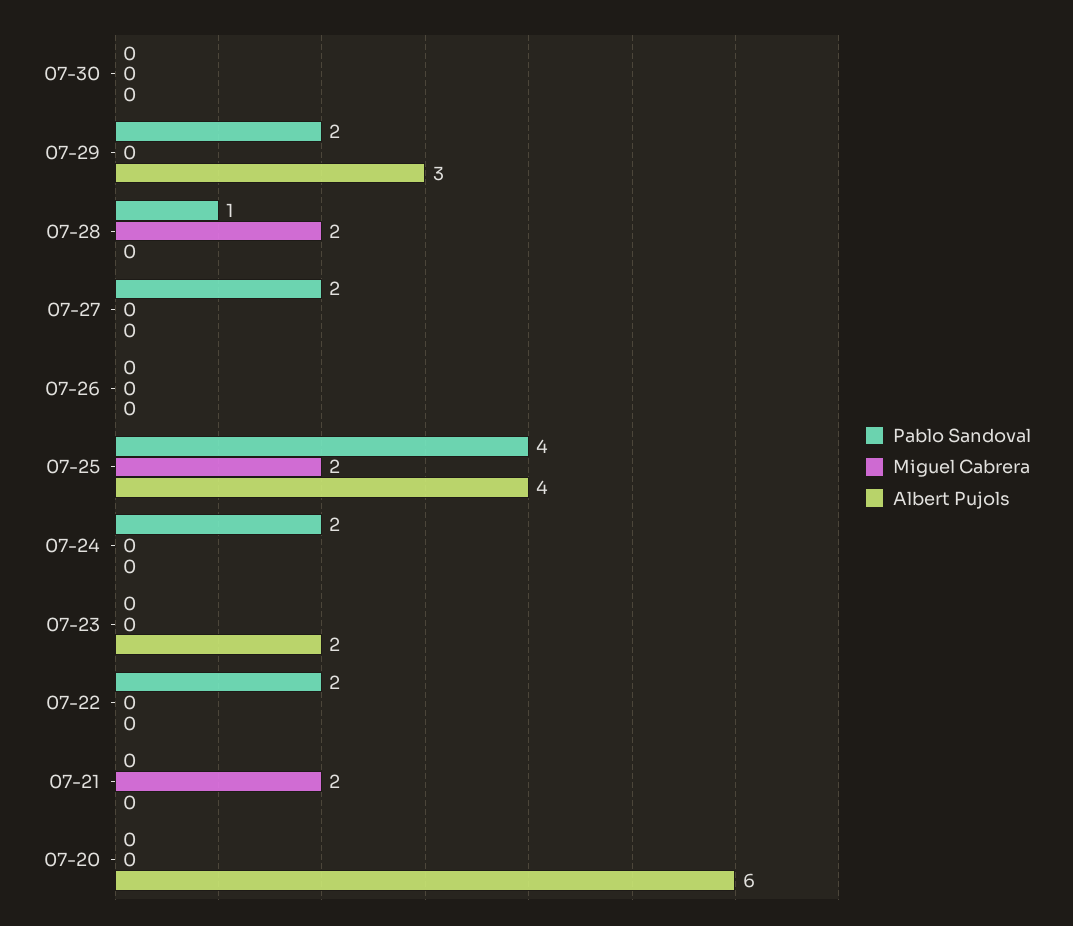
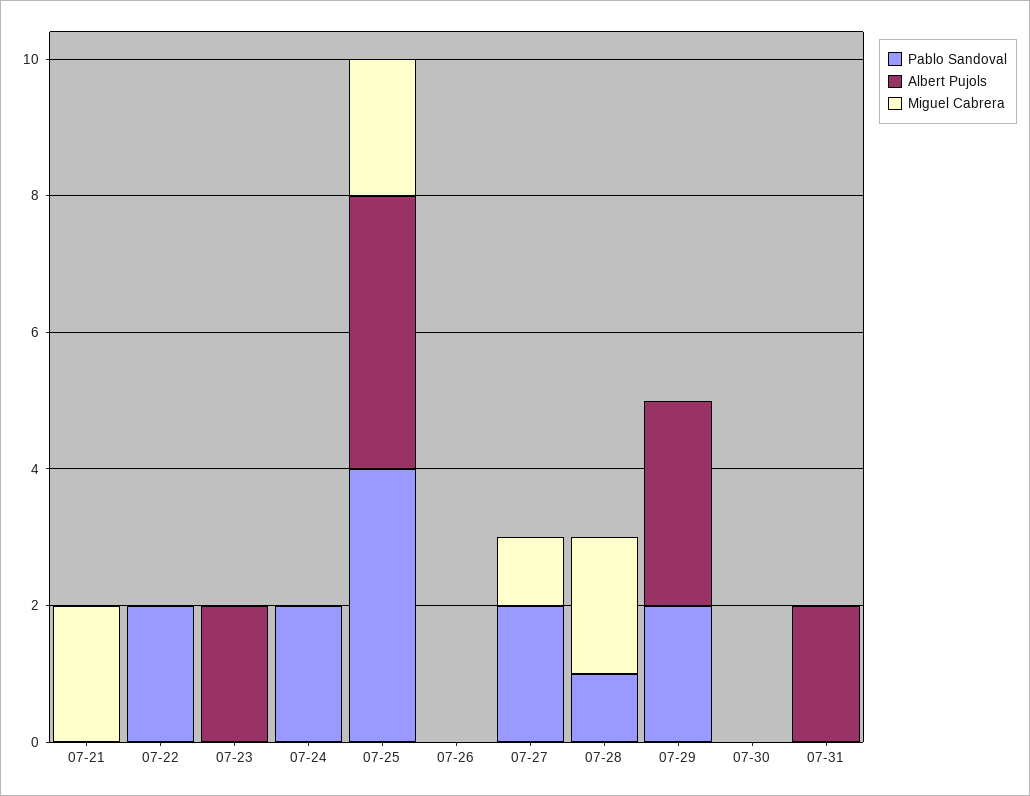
Miguel Cabrera, 07-27: 0 -> 1
Pablo Sandoval, 07-20: 0 -> none
Miguel Cabrera, 07-20: 0 -> none
Albert Pujols, 07-20: 6 -> none
Pablo Sandoval, 07-31: none -> 0
Albert Pujols, 07-31: none -> 2
Miguel Cabrera, 07-31: none -> 0

